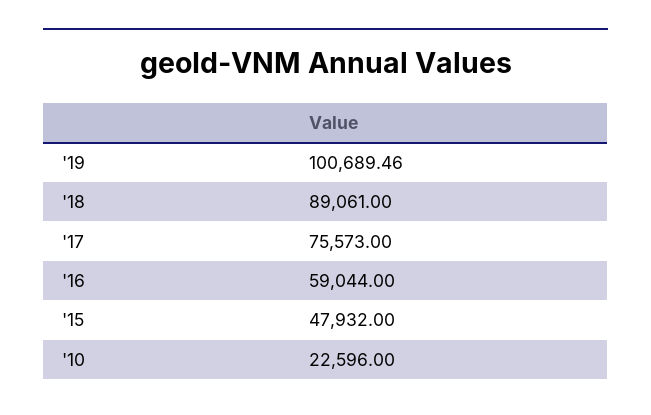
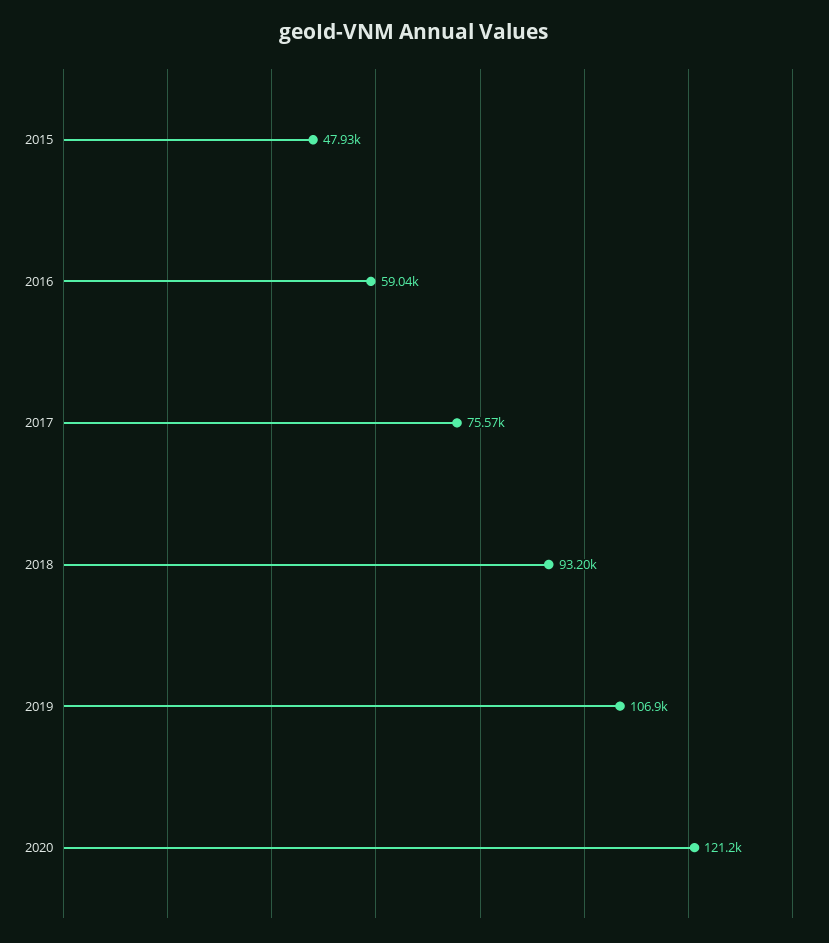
'19: 100689.46 -> 106900
'18: 89061 -> 93200
'10: 22596 -> none
2020: none -> 121200

